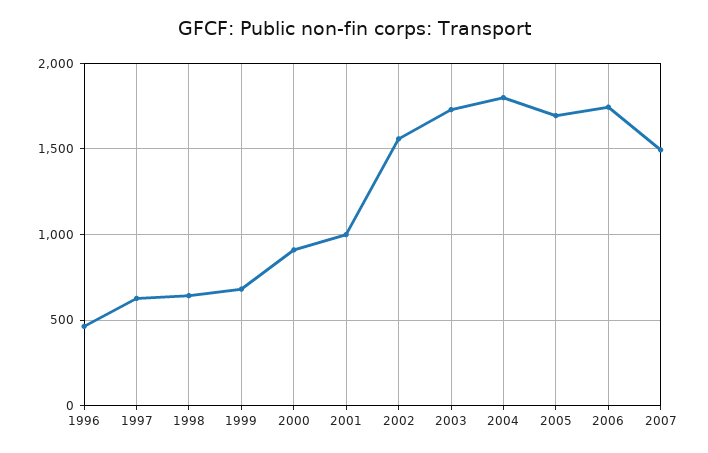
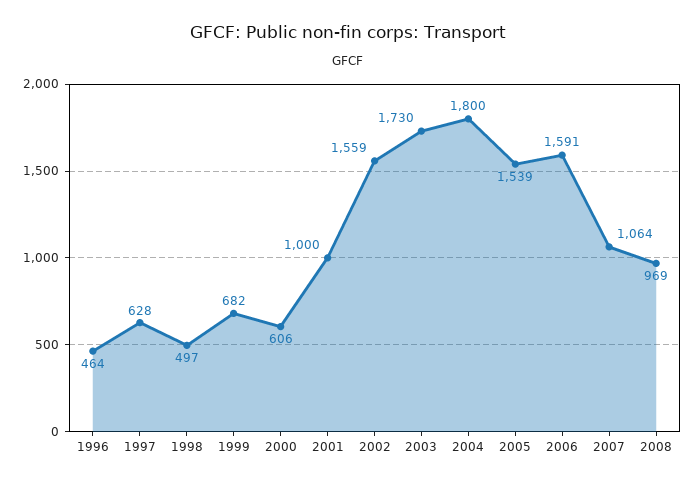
1998: 650 -> 497
2000: 900 -> 606
2005: 1700 -> 1539
2006: 1750 -> 1591
2007: 1500 -> 1064
2008: none -> 969

